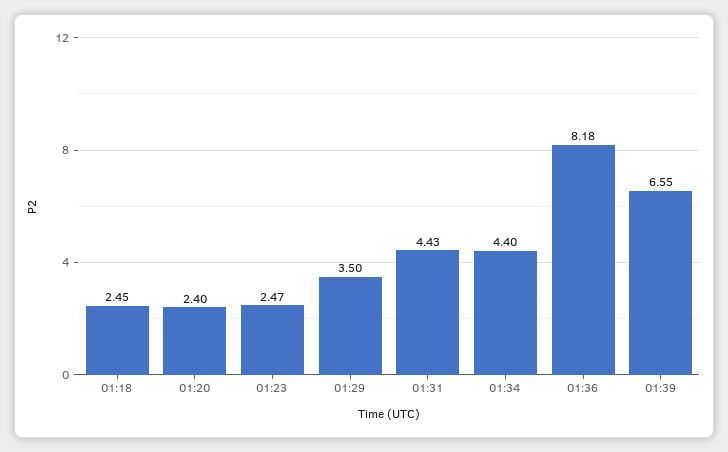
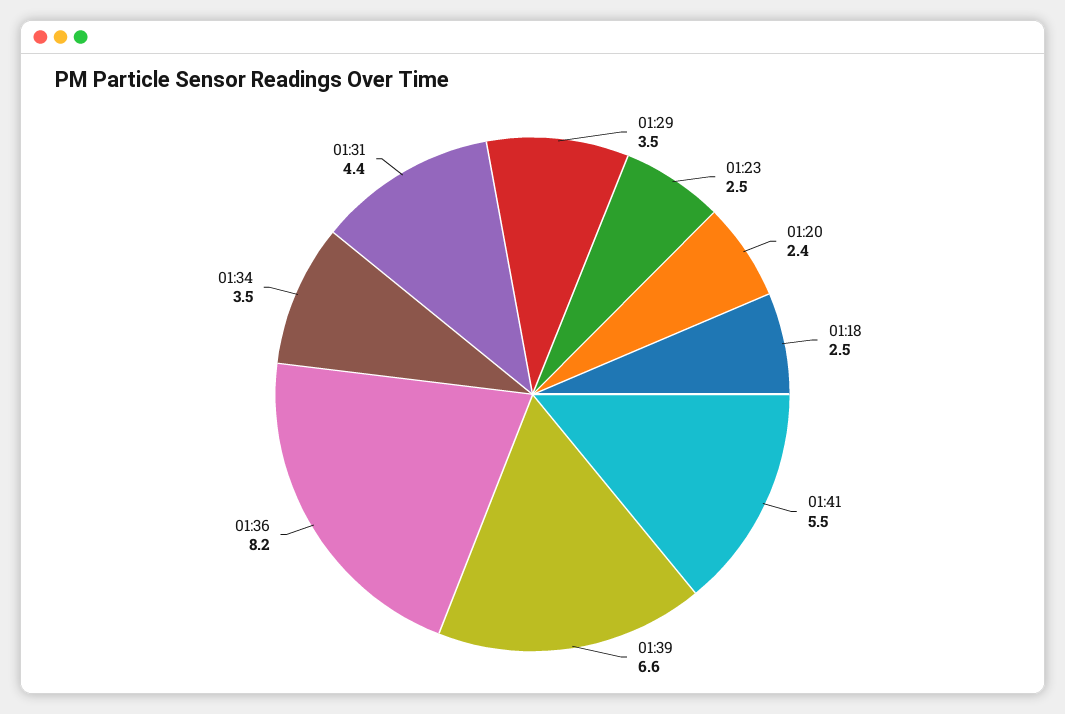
01:34: 4.4 -> 3.5
01:41: none -> 5.5

